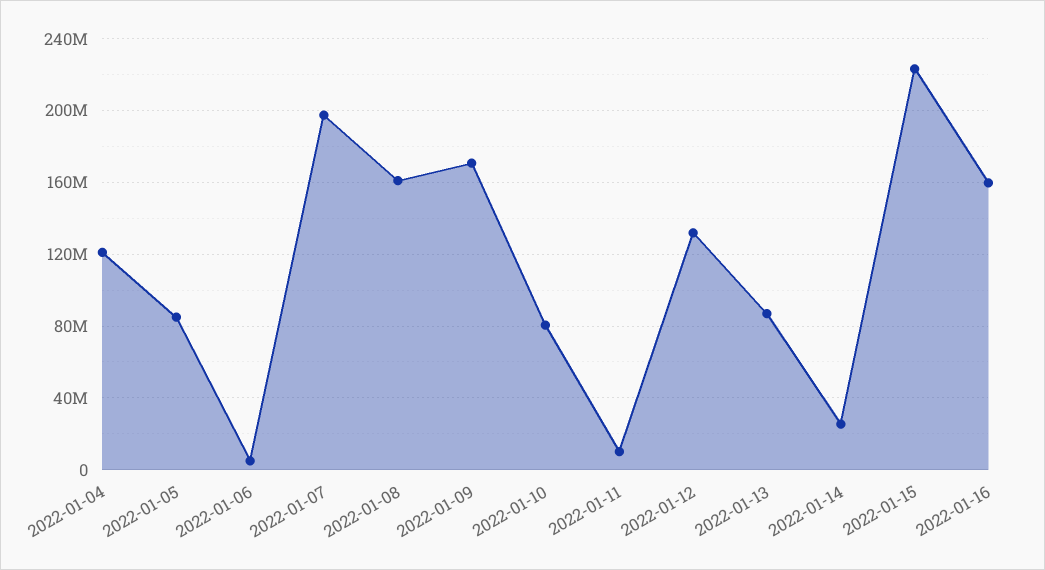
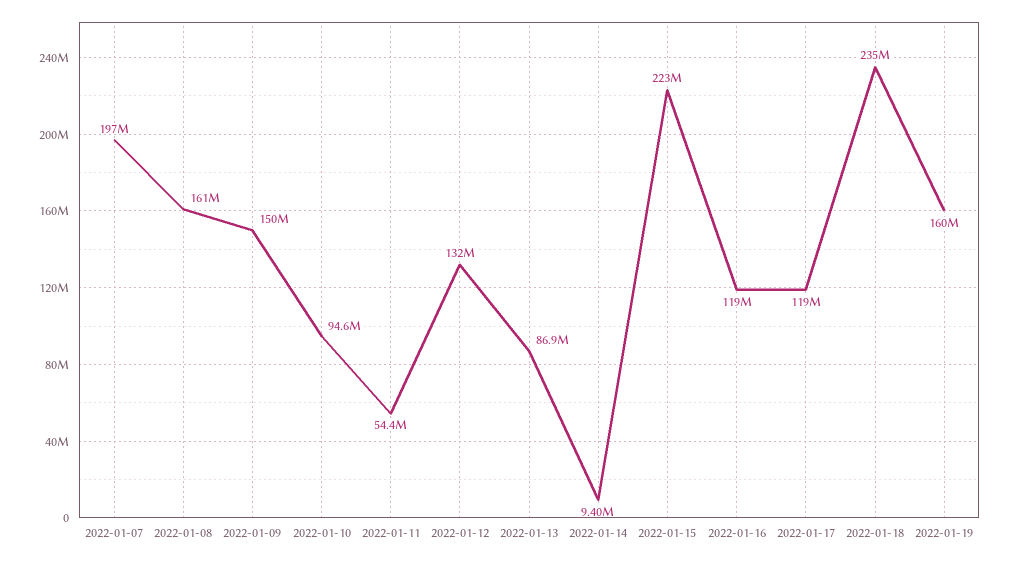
2022-01-04: 120000000 -> none
2022-01-05: 85000000 -> none
2022-01-06: 5000000 -> none
2022-01-09: 170000000 -> 150000000
2022-01-10: 80000000 -> 94600000
2022-01-11: 10000000 -> 54400000
2022-01-14: 25000000 -> 9400000
2022-01-16: 160000000 -> 119000000
2022-01-17: none -> 119000000
2022-01-18: none -> 235000000
2022-01-19: none -> 160000000

